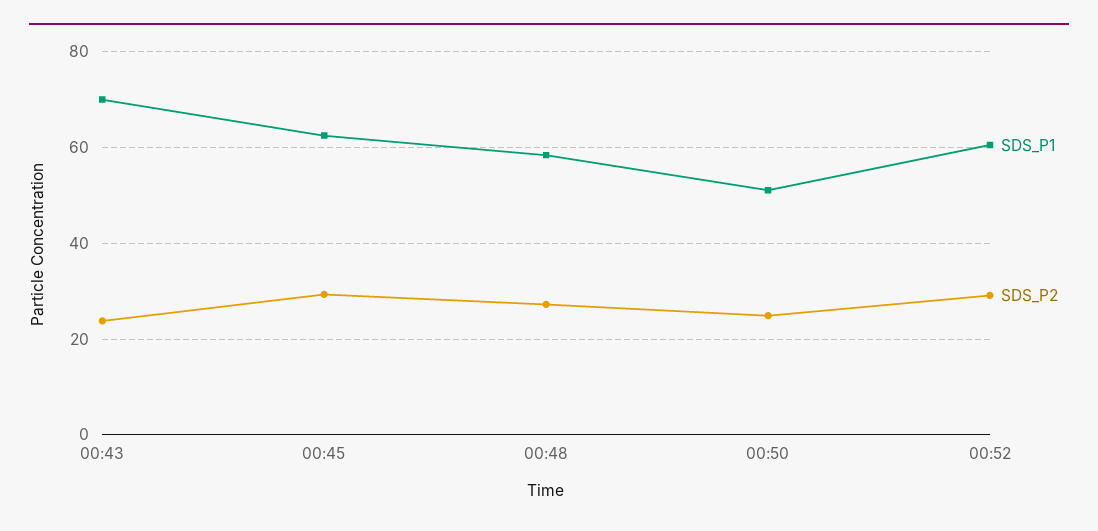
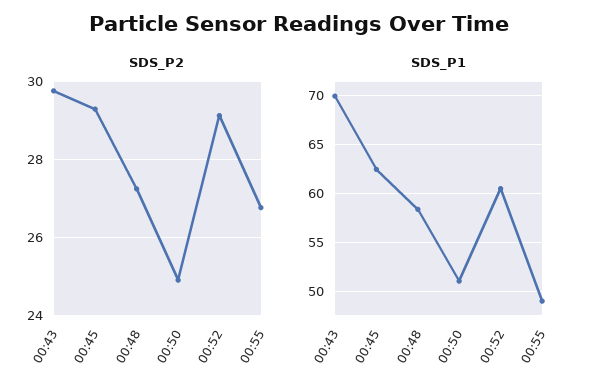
SDS_P2, 00:43: 24 -> 29.8
SDS_P2, 00:55: none -> 26.8
SDS_P1, 00:55: none -> 49

